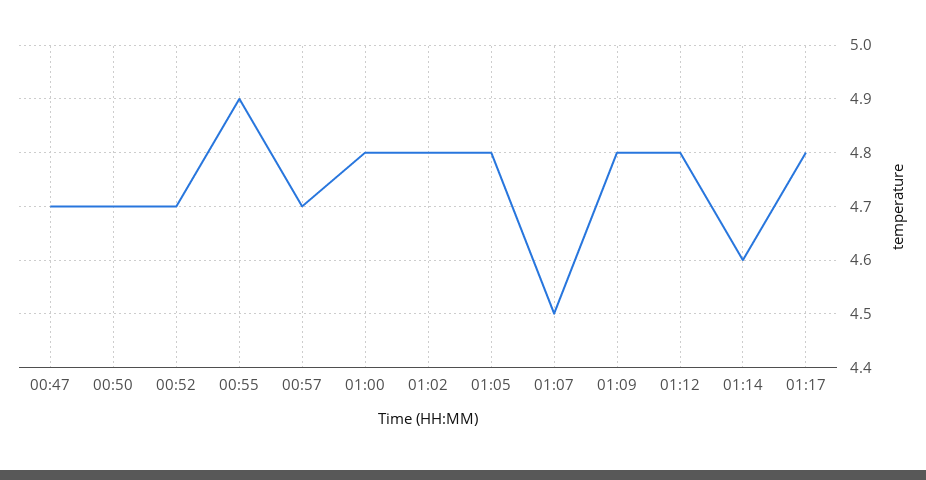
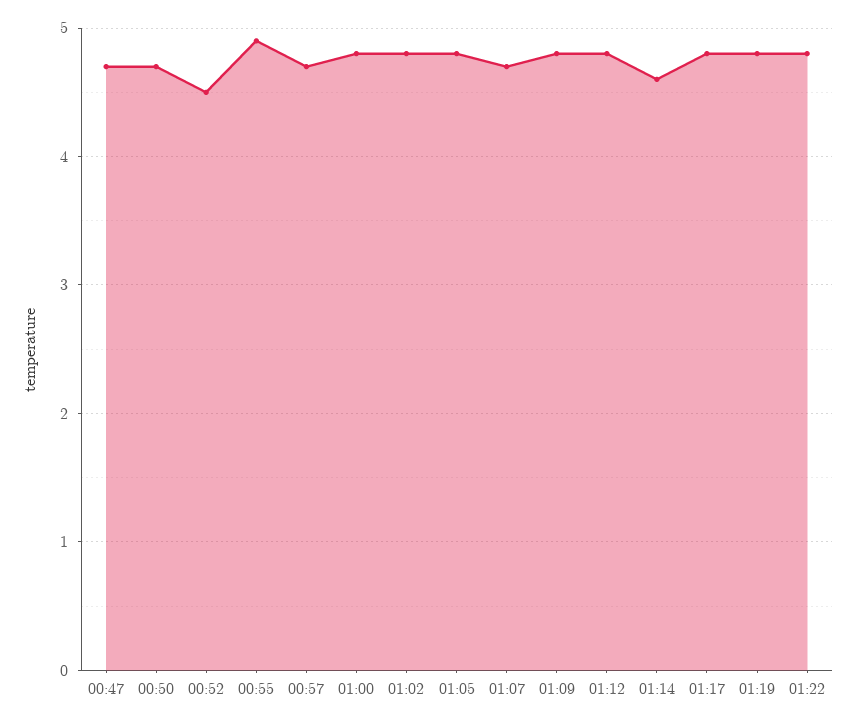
00:52: 4.7 -> 4.5
01:07: 4.5 -> 4.7
01:19: none -> 4.8
01:22: none -> 4.8

